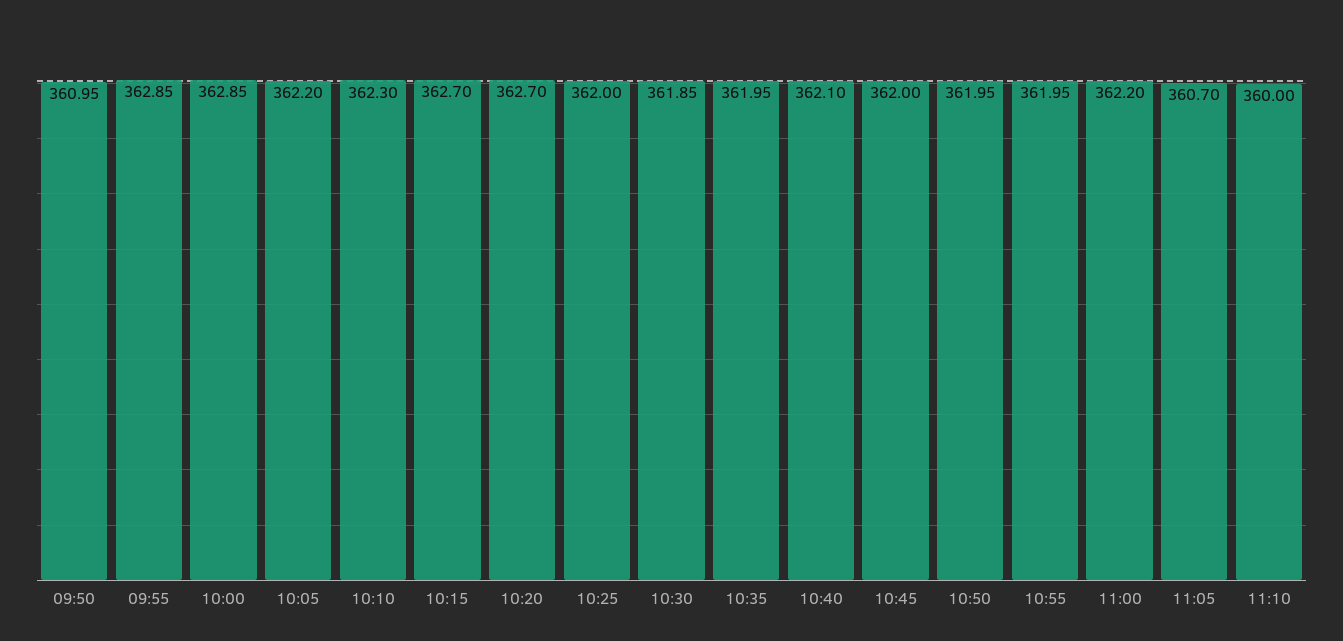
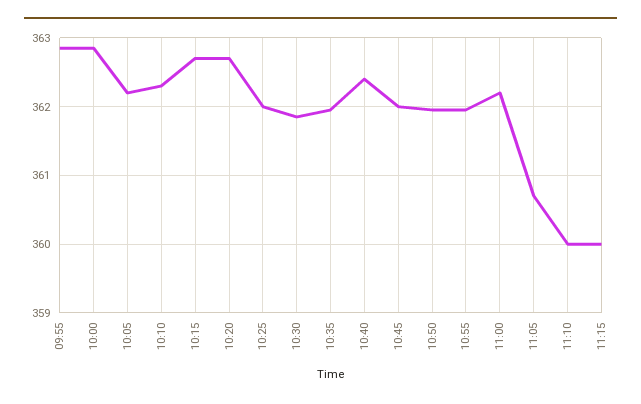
09:50: 360.95 -> none
10:40: 362.1 -> 362.4
11:15: none -> 360

